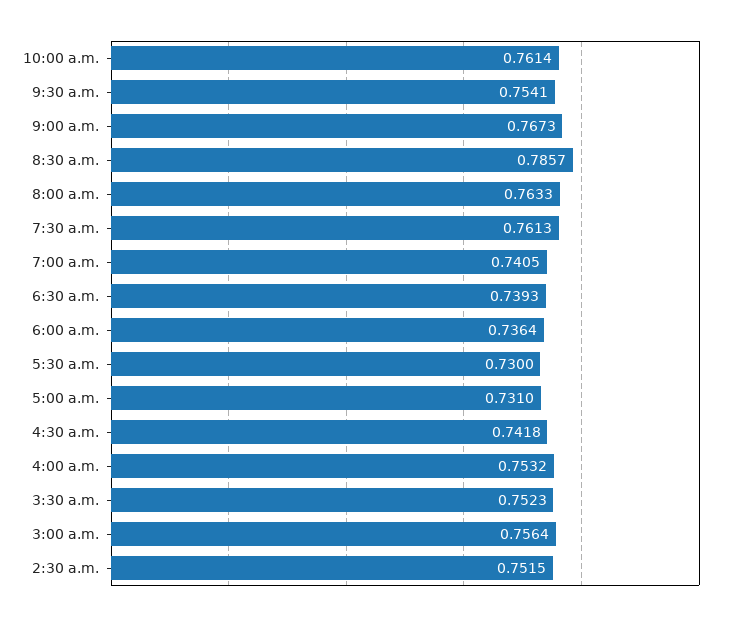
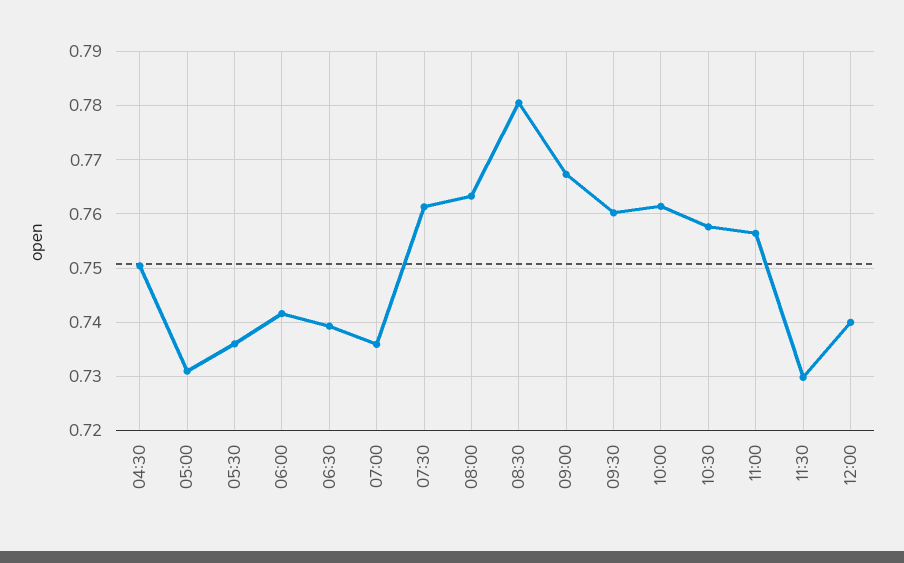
9:30 a.m.: 0.7541 -> 0.76
8:30 a.m.: 0.7857 -> 0.78
7:00 a.m.: 0.7405 -> 0.736
6:00 a.m.: 0.7364 -> 0.742
5:30 a.m.: 0.73 -> 0.736
4:30 a.m.: 0.7418 -> 0.75
4:00 a.m.: 0.7532 -> none
3:30 a.m.: 0.7523 -> none
3:00 a.m.: 0.7564 -> none
2:30 a.m.: 0.7515 -> none
10:30: none -> 0.758
11:00: none -> 0.756
11:30: none -> 0.73
12:00: none -> 0.74

